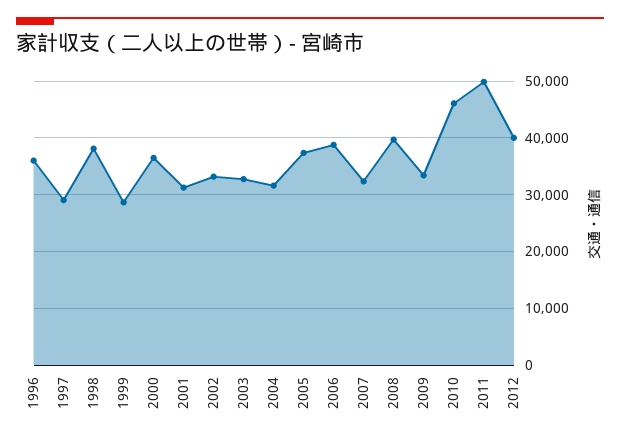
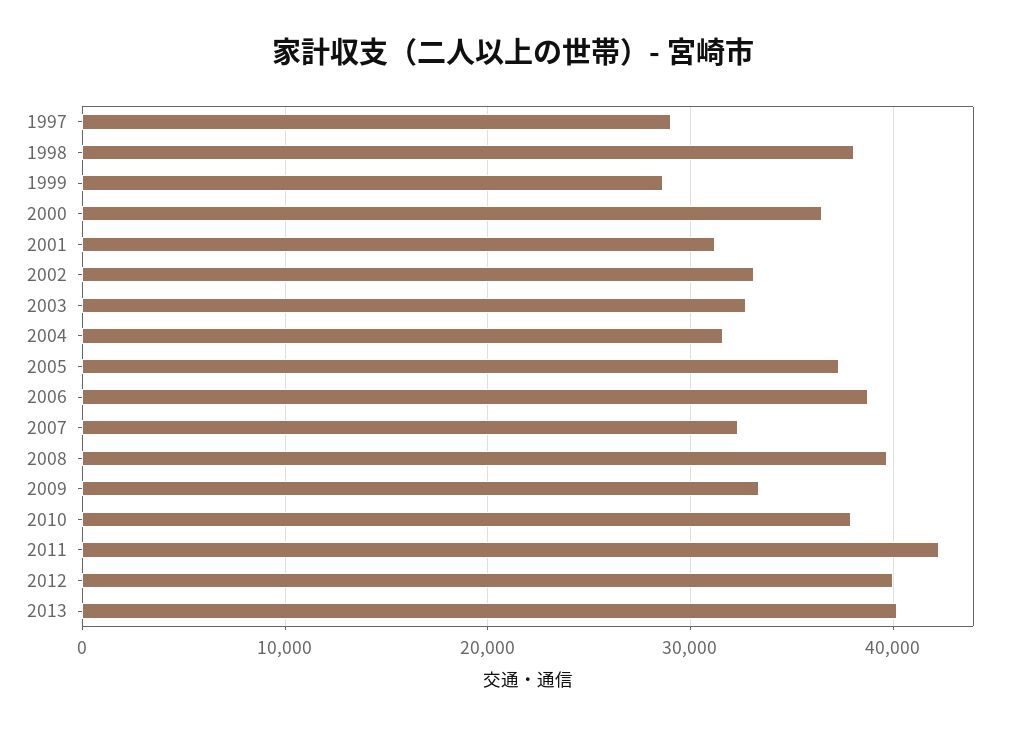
1996: 36000 -> none
2010: 46000 -> 38000
2011: 50000 -> 42000
2013: none -> 40000

